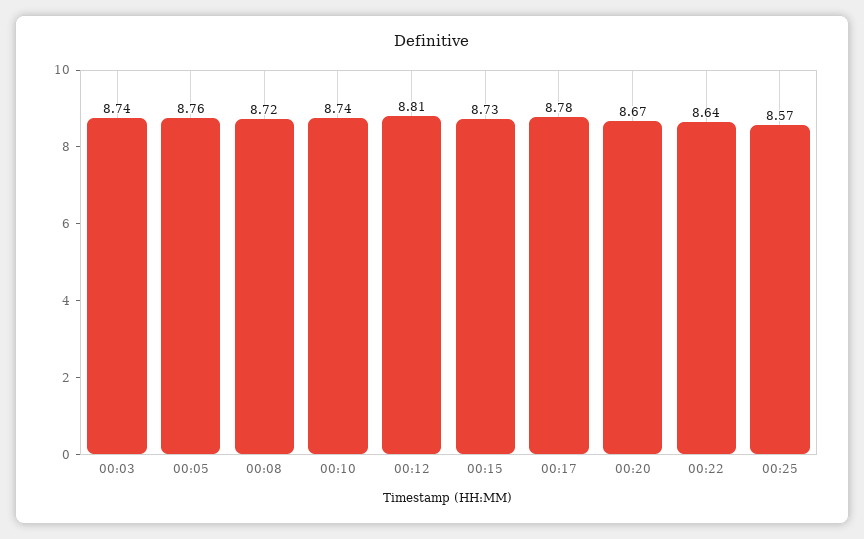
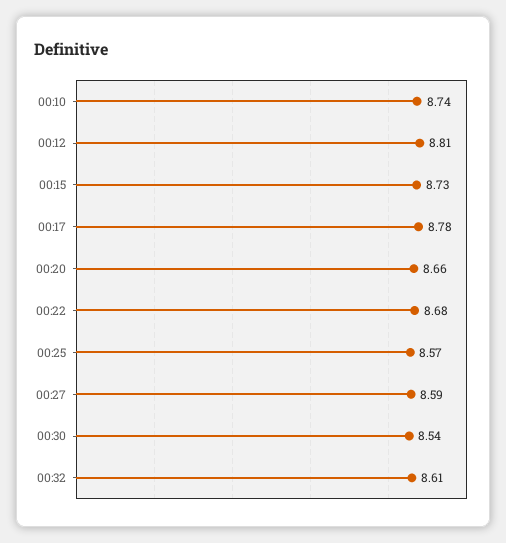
00:03: 8.74 -> none
00:05: 8.76 -> none
00:08: 8.72 -> none
00:20: 8.67 -> 8.66
00:22: 8.64 -> 8.68
00:27: none -> 8.59
00:30: none -> 8.54
00:32: none -> 8.61

